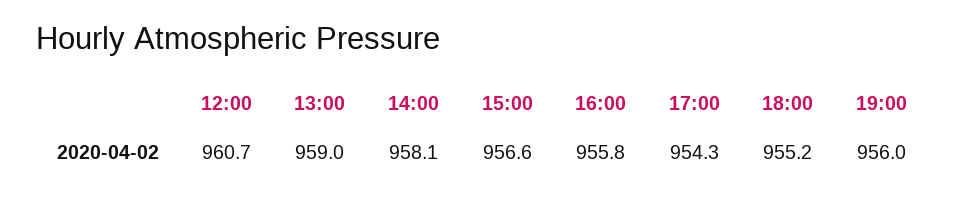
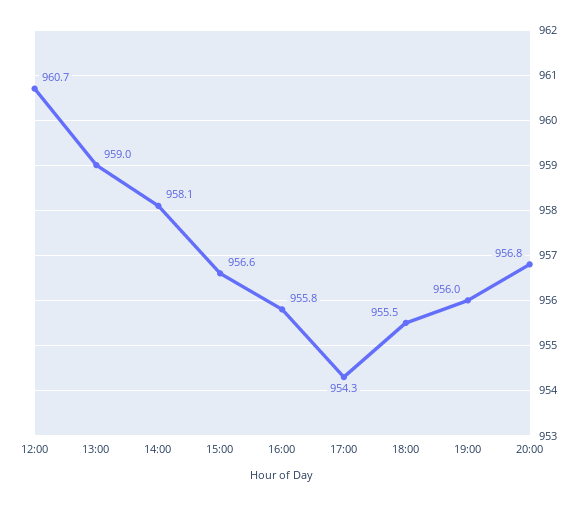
18:00: 955.2 -> 955.5
20:00: none -> 956.8

